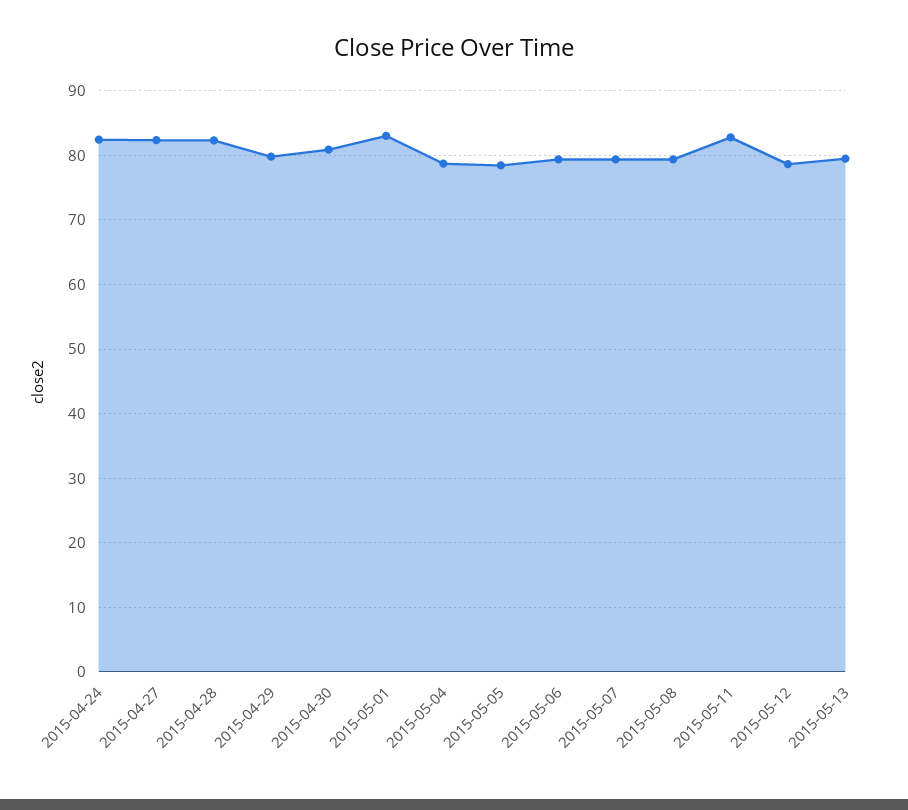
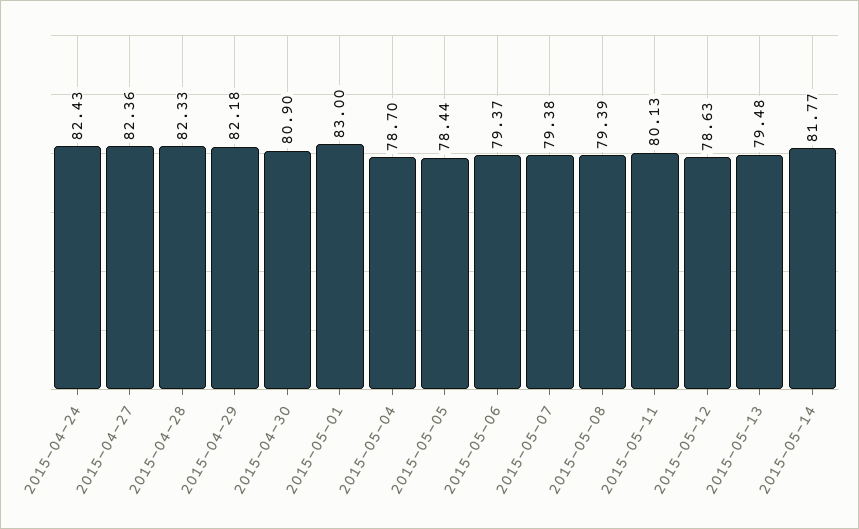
2015-04-29: 80 -> 82.18
2015-05-11: 83 -> 80.13
2015-05-14: none -> 81.77

